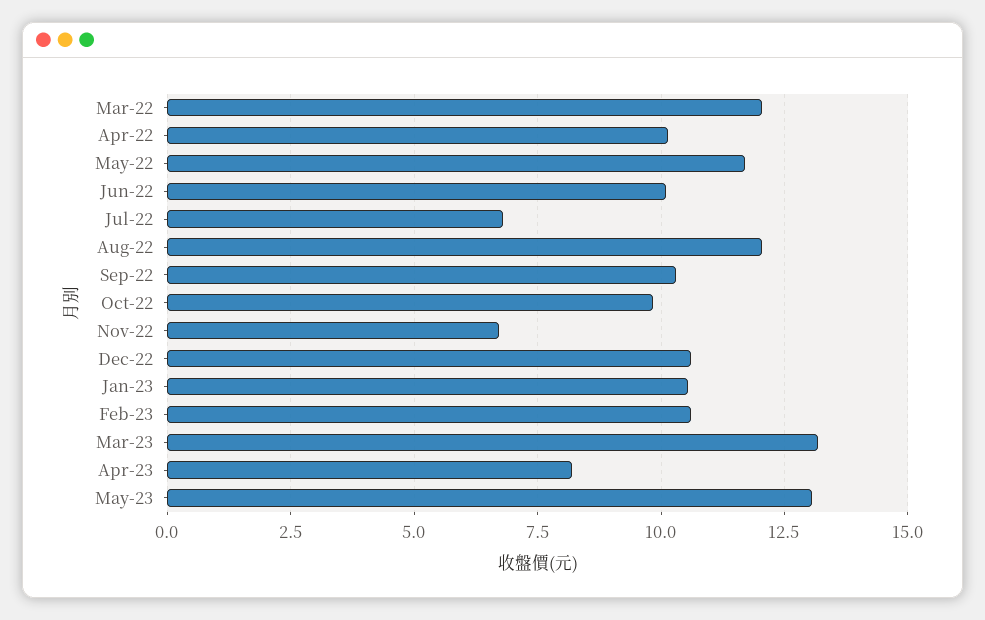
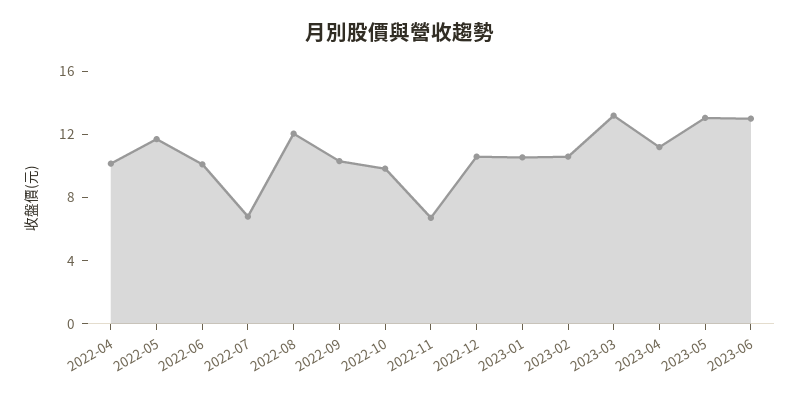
Mar-22: 12 -> none
Apr-23: 8.25 -> 11
2023-06: none -> 13

